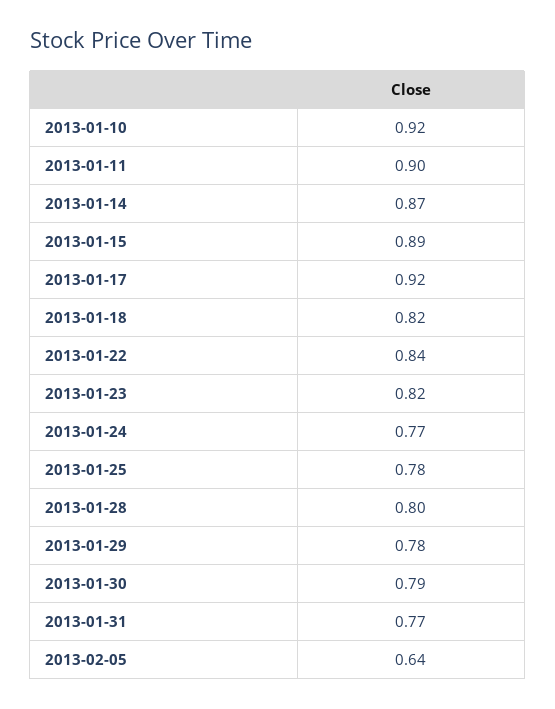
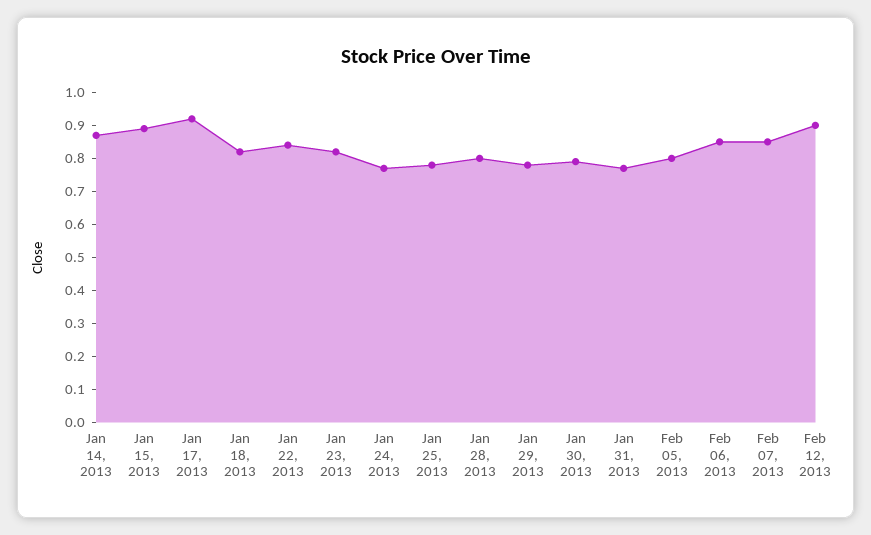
2013-01-10: 0.92 -> none
2013-01-11: 0.9 -> none
2013-02-05: 0.64 -> 0.8
Feb 06, 2013: none -> 0.85
Feb 07, 2013: none -> 0.85
Feb 12, 2013: none -> 0.9

